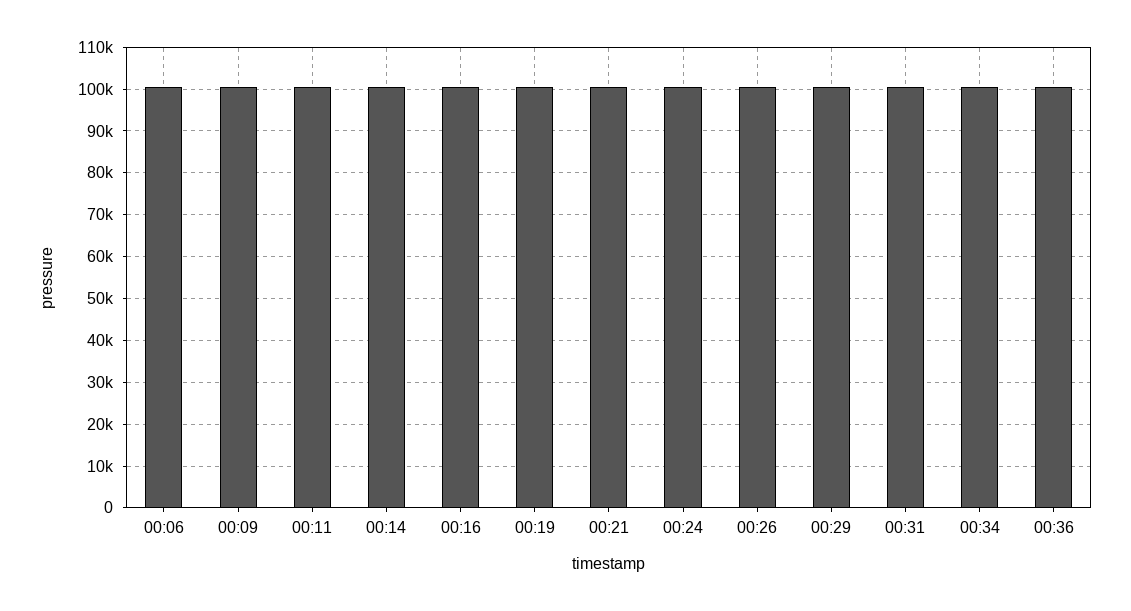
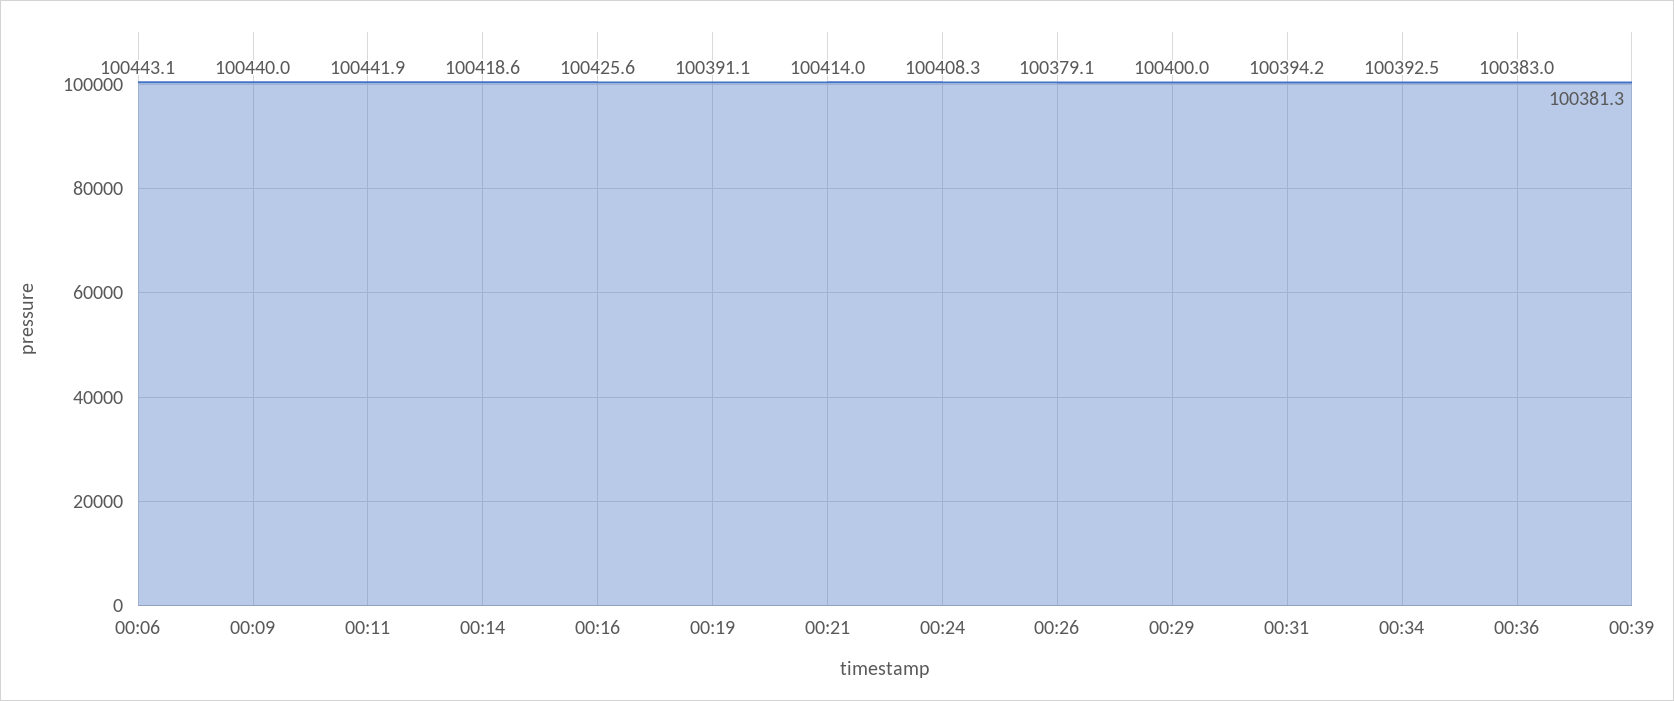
00:39: none -> 100381.3

